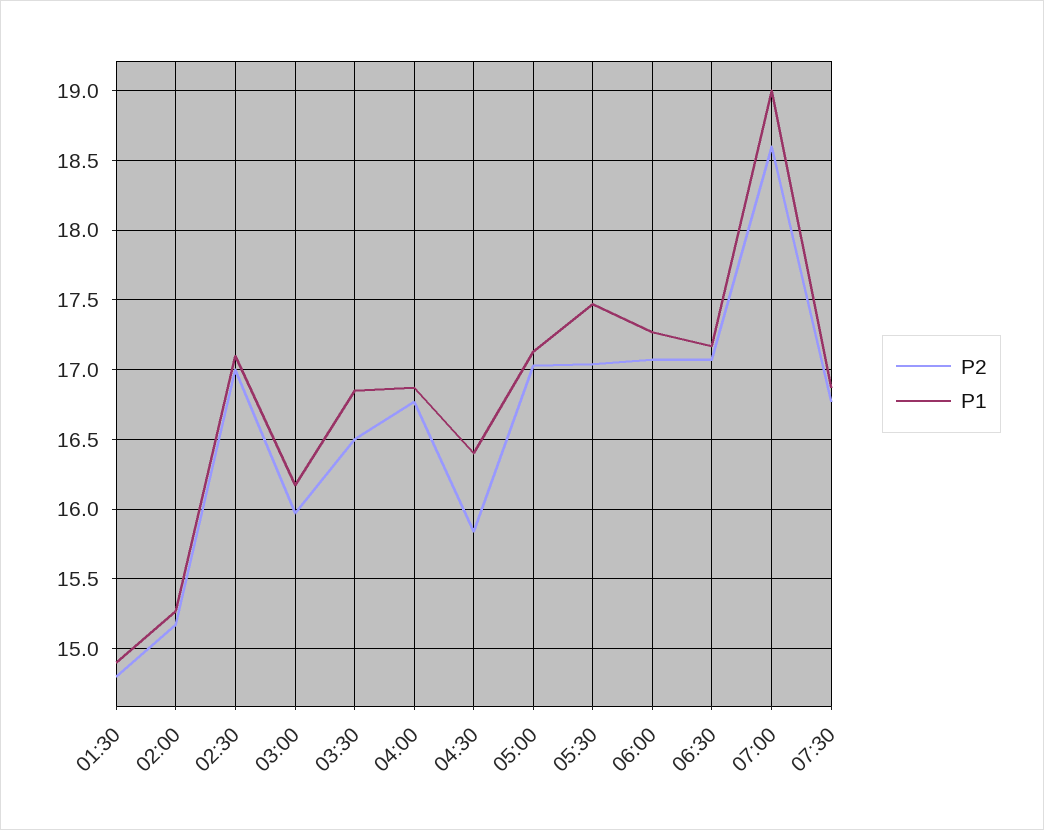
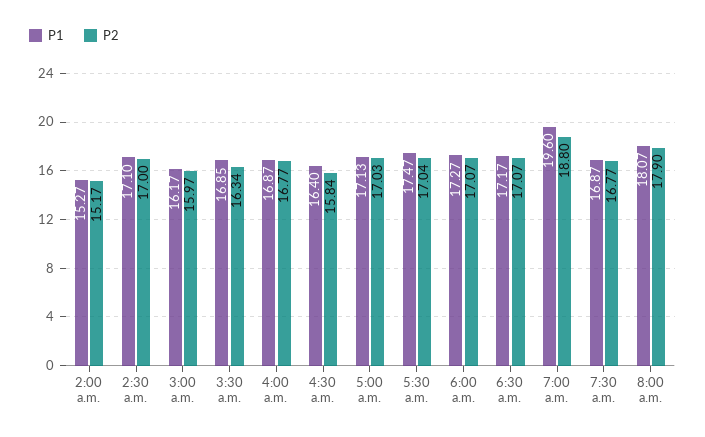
P2, 01:30: 14.8 -> none
P1, 01:30: 14.9 -> none
P2, 03:30: 16.5 -> 16.34
P2, 07:00: 18.6 -> 18.8
P1, 07:00: 19 -> 19.6
P1, 8:00 a.m.: none -> 18.07
P2, 8:00 a.m.: none -> 17.9

